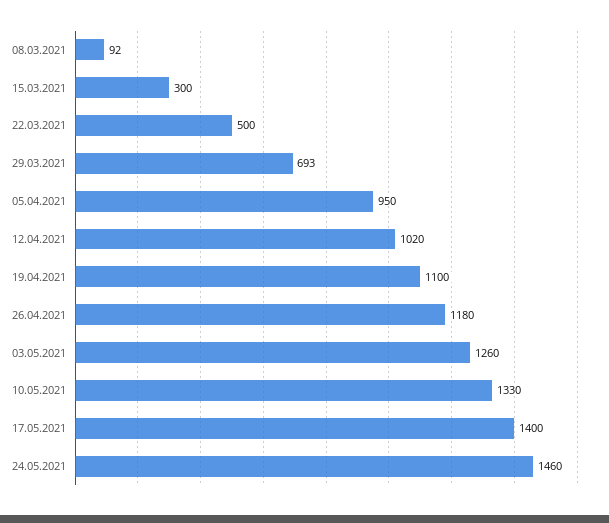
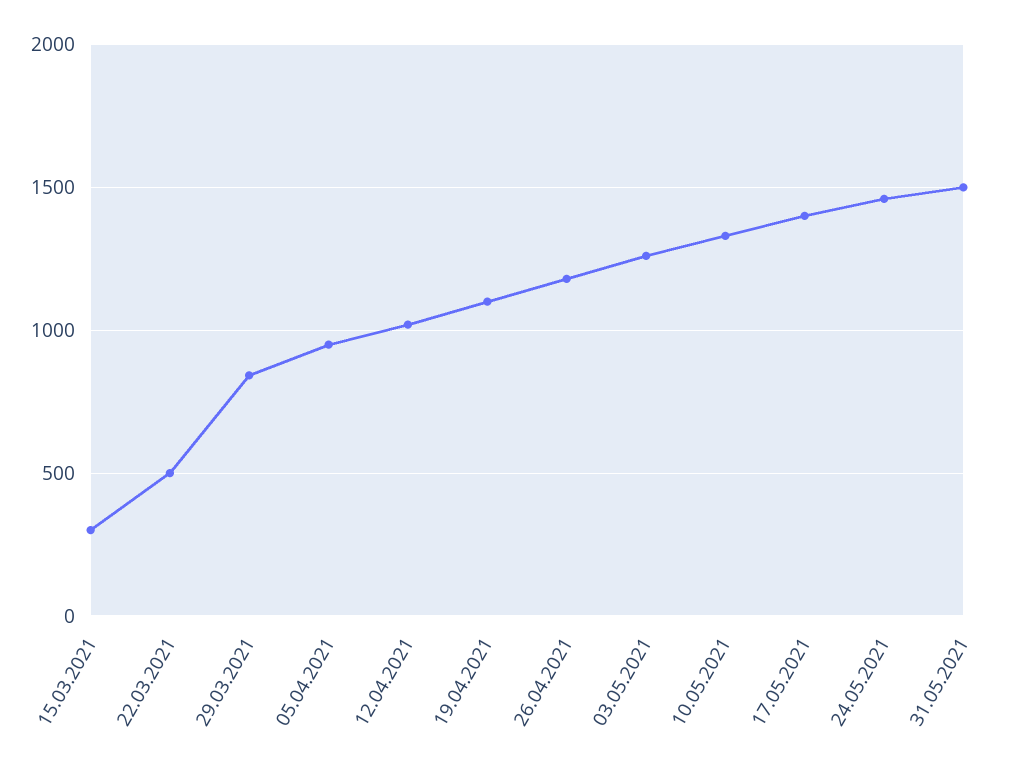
08.03.2021: 92 -> none
29.03.2021: 693 -> 850
31.05.2021: none -> 1500

